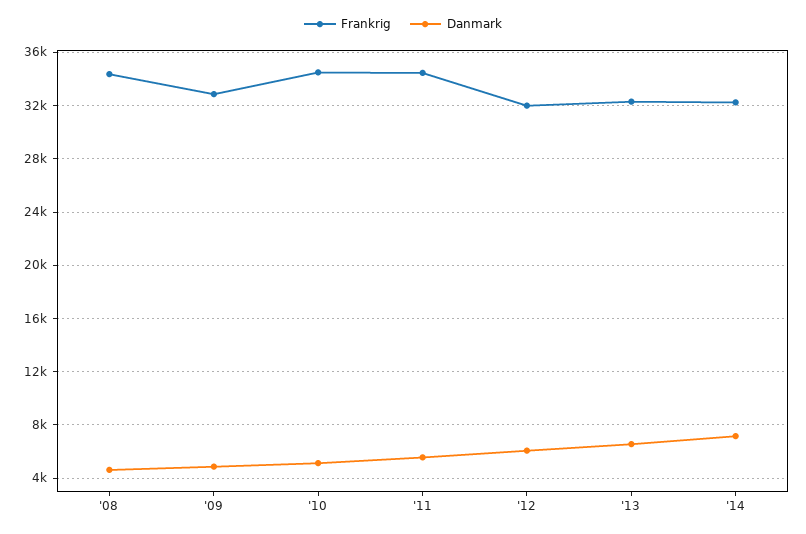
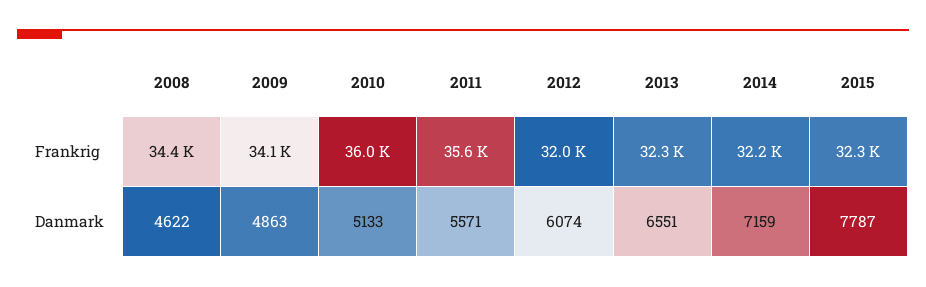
Frankrig, '09: 33000 -> 34100
Frankrig, '10: 34500 -> 36000
Frankrig, '11: 34500 -> 35600
Frankrig, 2015: none -> 32300
Danmark, 2015: none -> 7787

